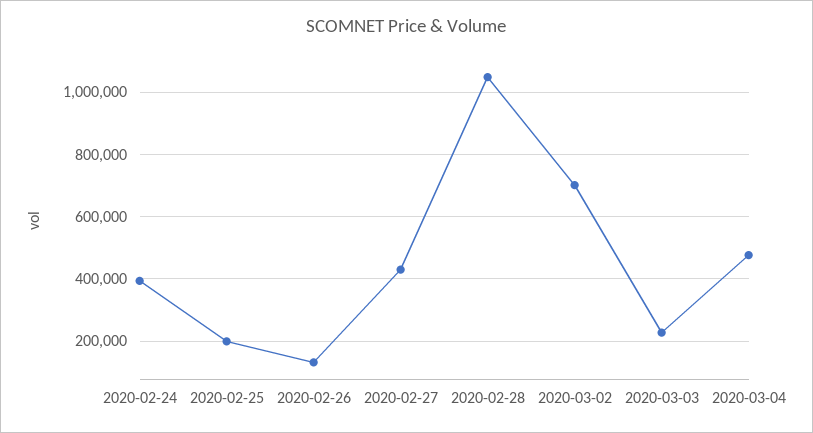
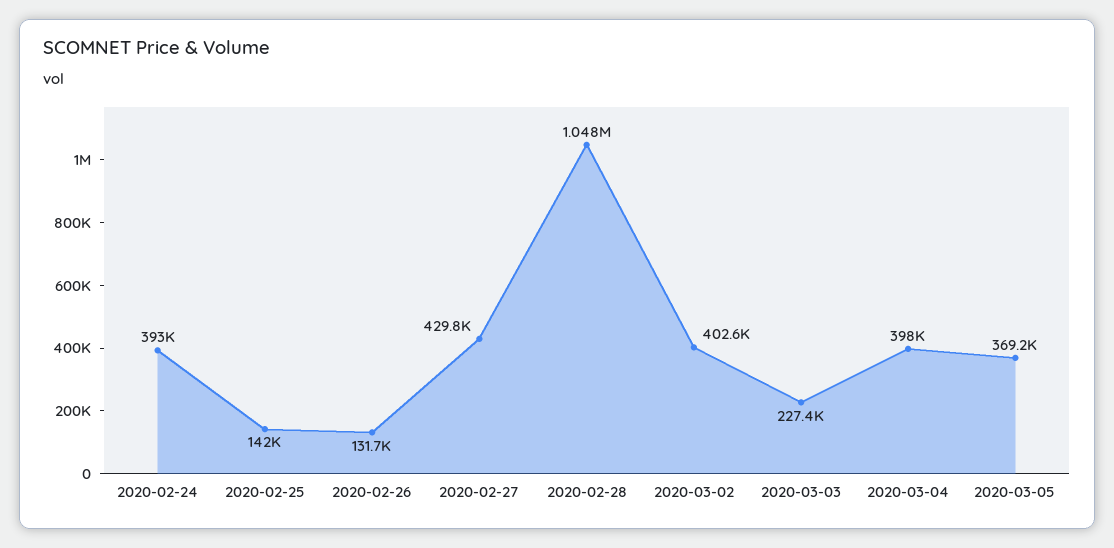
2020-02-25: 200000 -> 142000
2020-03-02: 700000 -> 402600
2020-03-04: 480000 -> 398000
2020-03-05: none -> 369200

